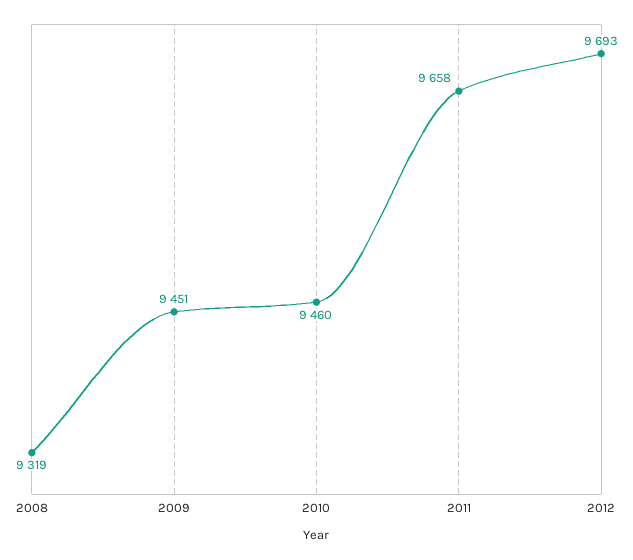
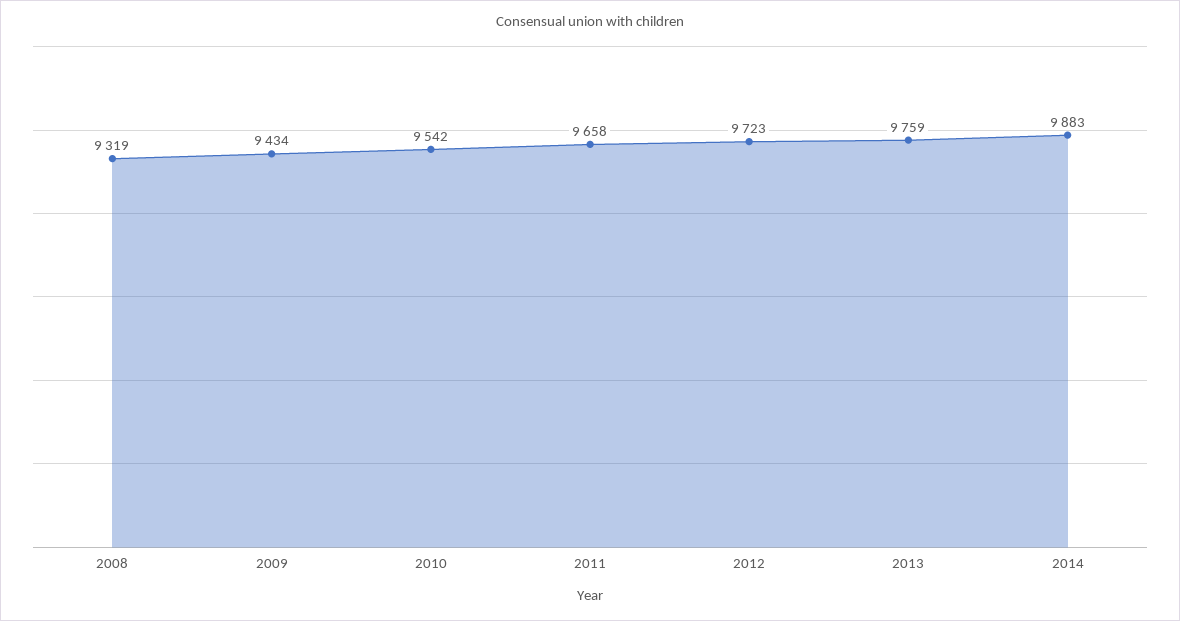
2009: 9451 -> 9434
2010: 9460 -> 9542
2012: 9693 -> 9723
2013: none -> 9759
2014: none -> 9883

